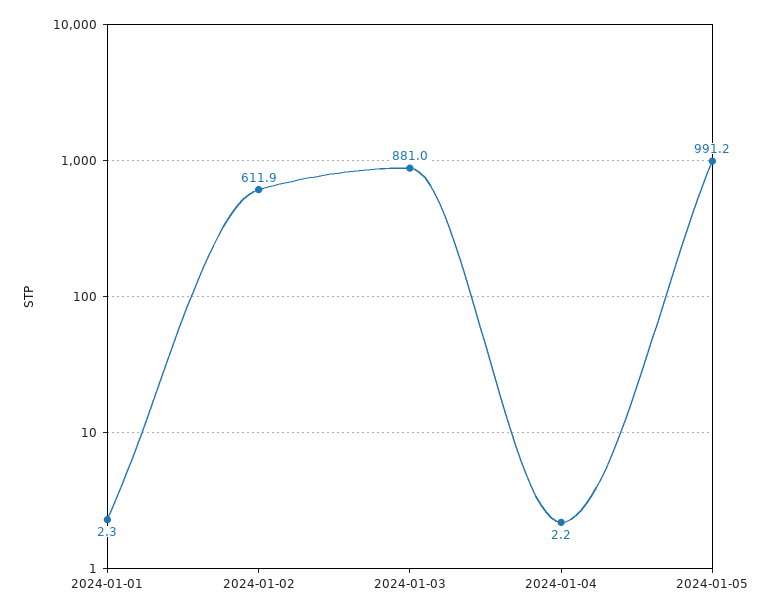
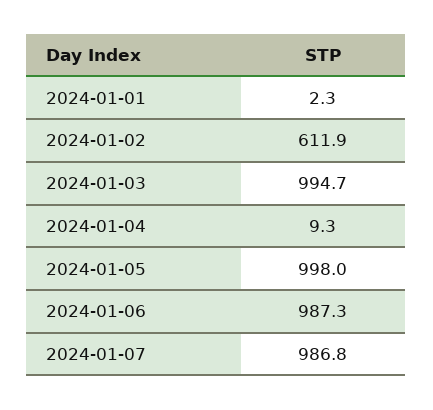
2024-01-03: 881 -> 994.7
2024-01-04: 2.2 -> 9.3
2024-01-05: 991.2 -> 998
2024-01-06: none -> 987.3
2024-01-07: none -> 986.8

